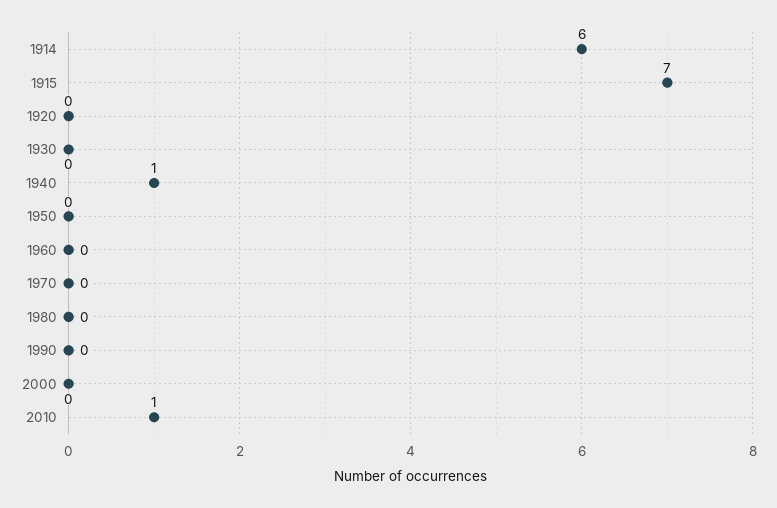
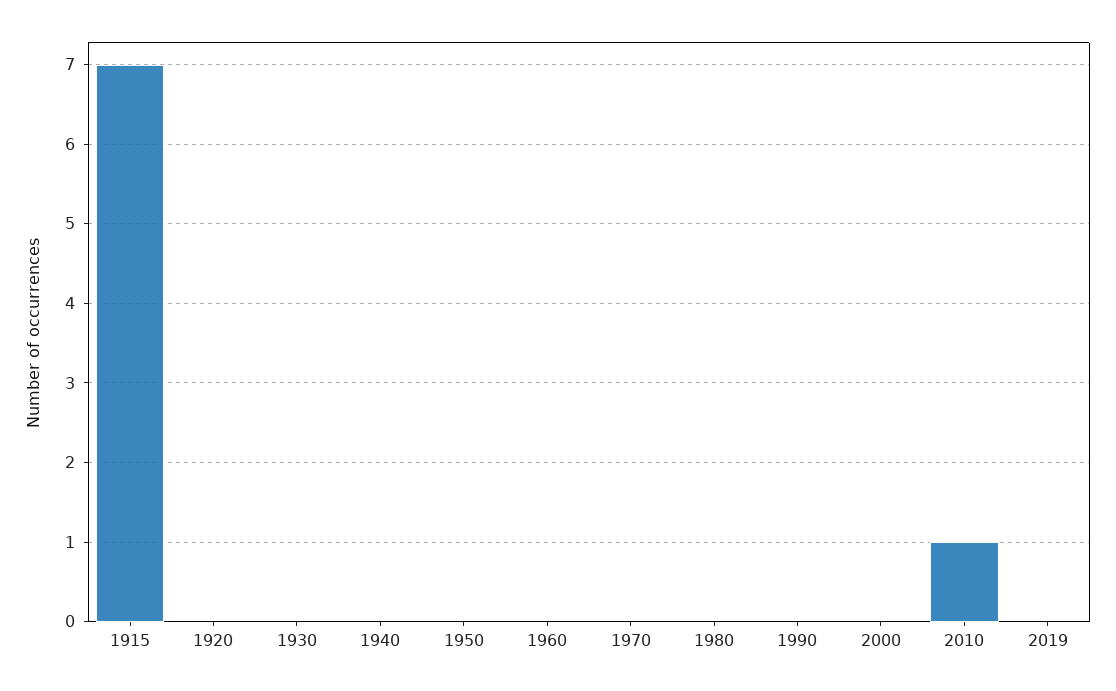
1914: 6 -> none
1940: 1 -> 0
2019: none -> 0

